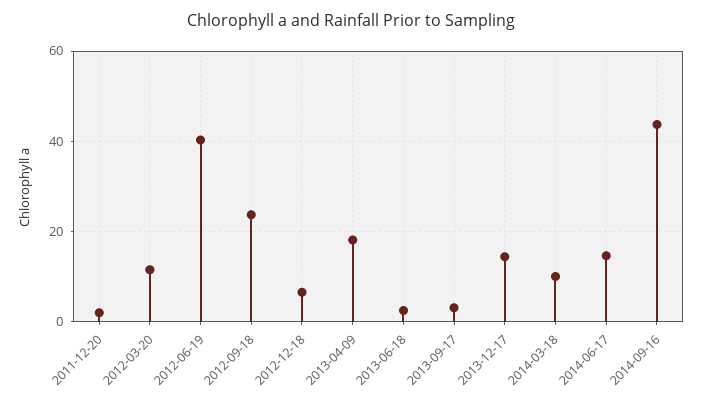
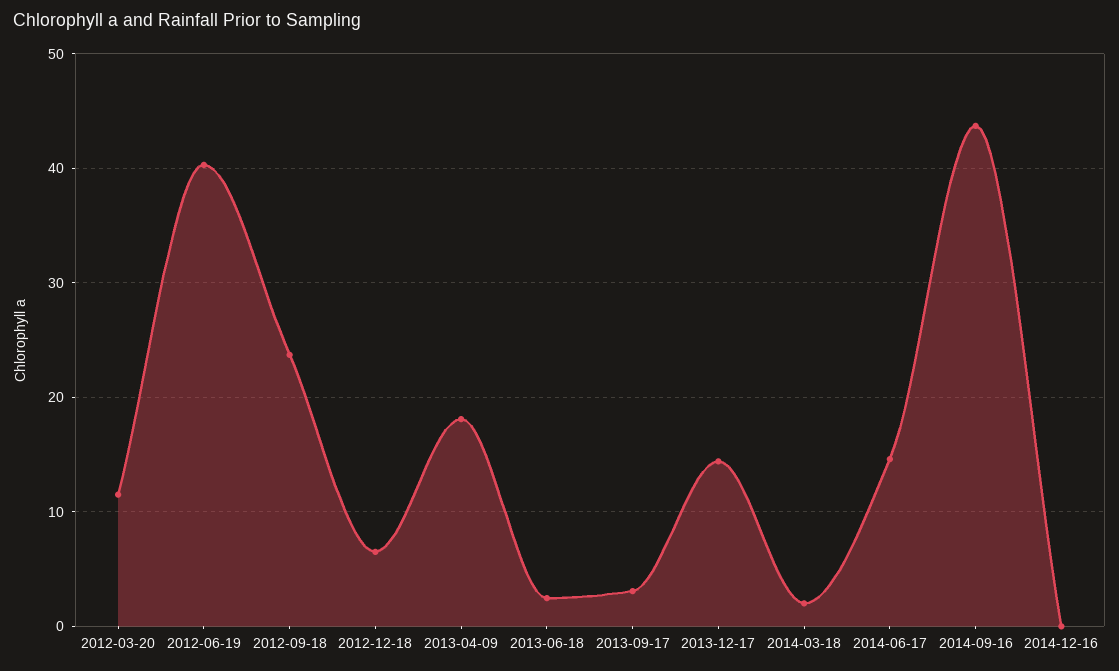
2011-12-20: 2 -> none
2014-03-18: 10 -> 2
2014-12-16: none -> 0

